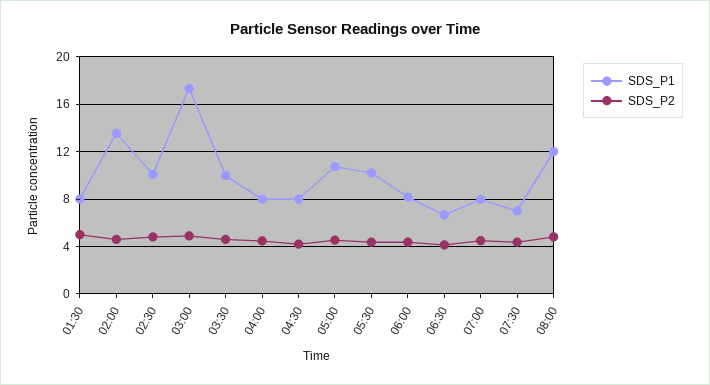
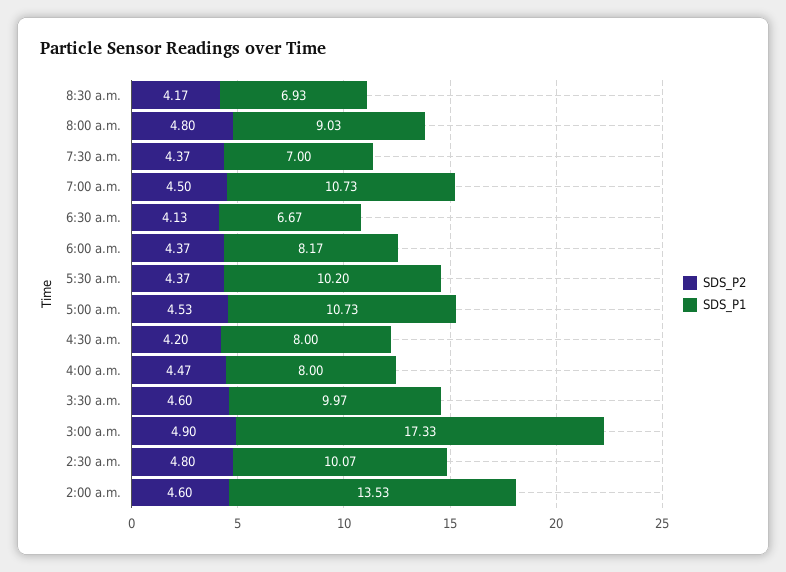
SDS_P1, 01:30: 8 -> none
SDS_P2, 01:30: 5 -> none
SDS_P1, 07:00: 8 -> 10.73
SDS_P1, 08:00: 12 -> 9.03
SDS_P2, 8:30 a.m.: none -> 4.17
SDS_P1, 8:30 a.m.: none -> 6.93

